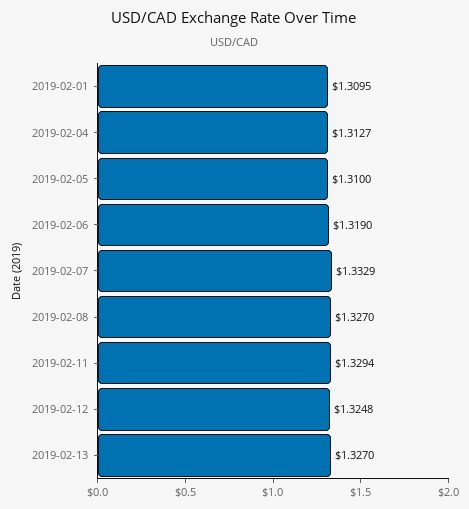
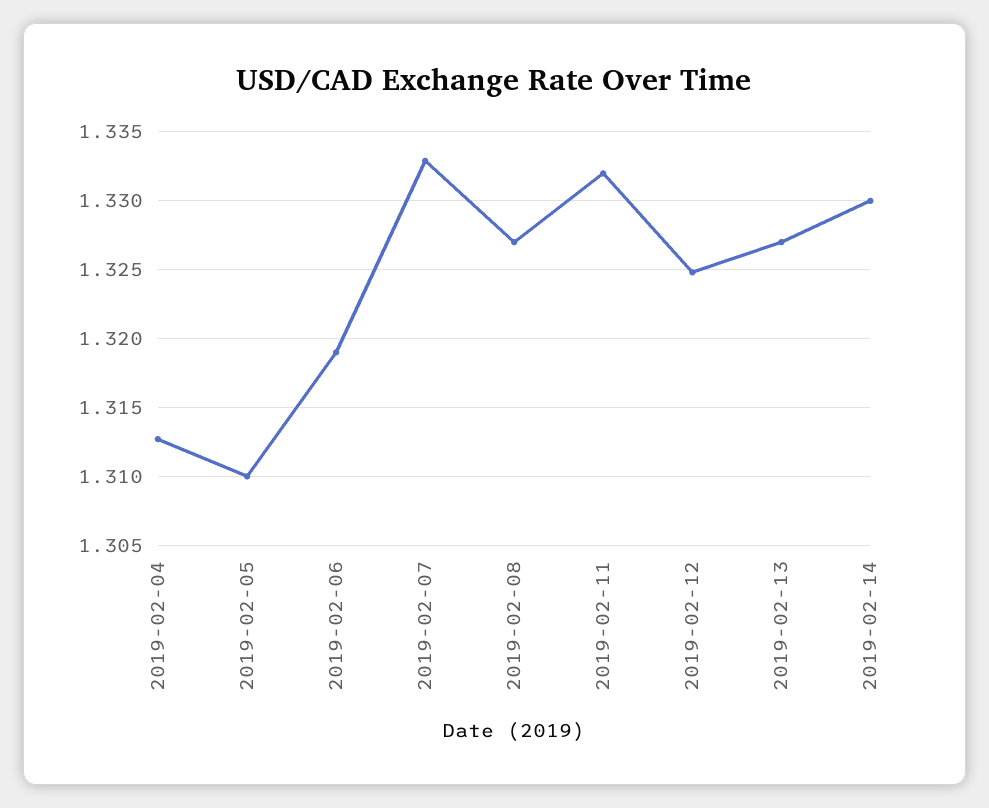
2019-02-01: 1.3095 -> none
2019-02-11: 1.3294 -> 1.332
2019-02-14: none -> 1.33

